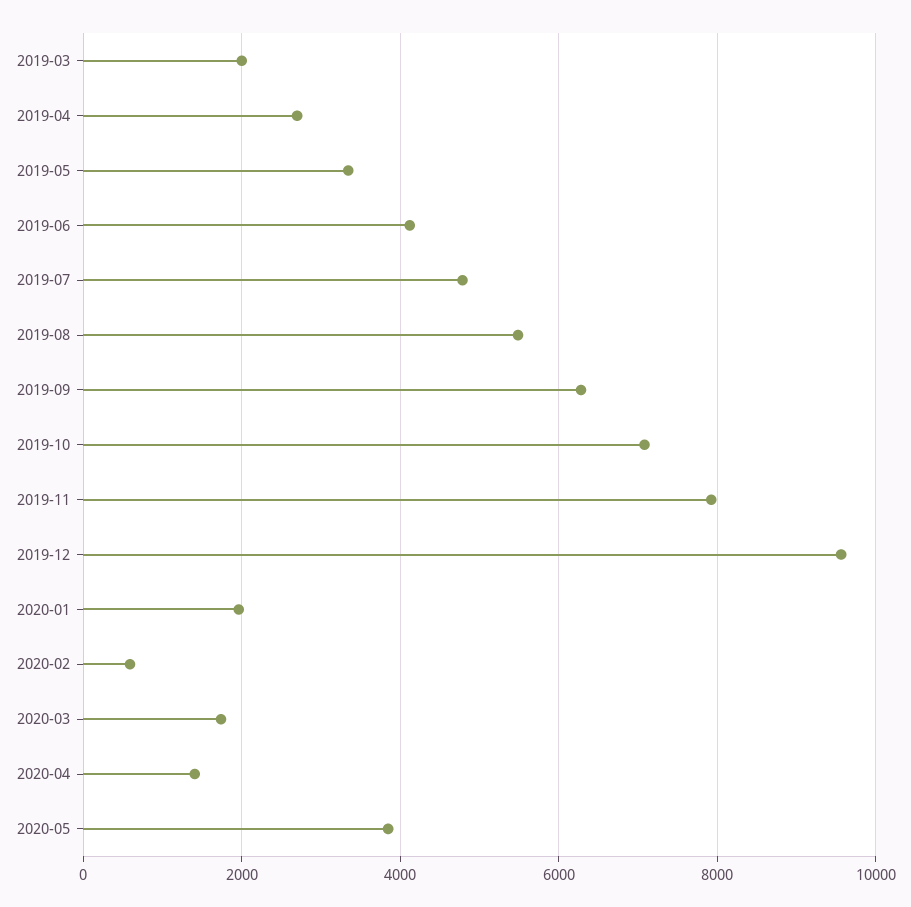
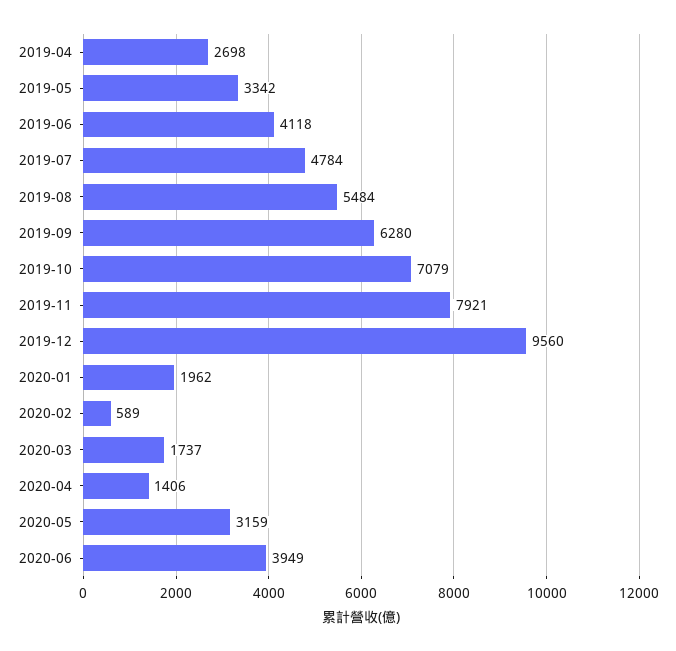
2019-03: 2000 -> none
2020-05: 3800 -> 3159
2020-06: none -> 3949

